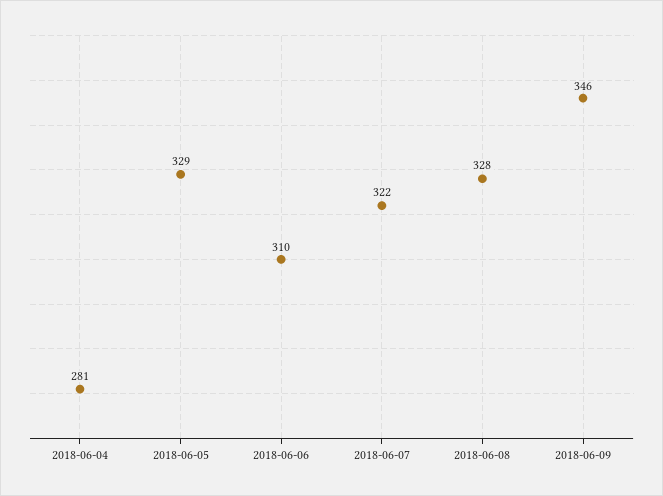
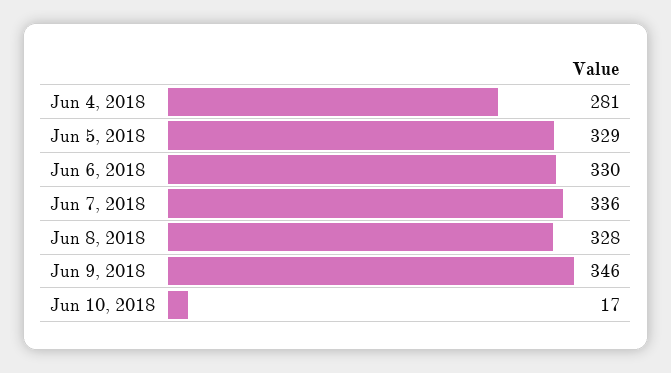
2018-06-06: 310 -> 330
2018-06-07: 322 -> 336
Jun 10, 2018: none -> 17

